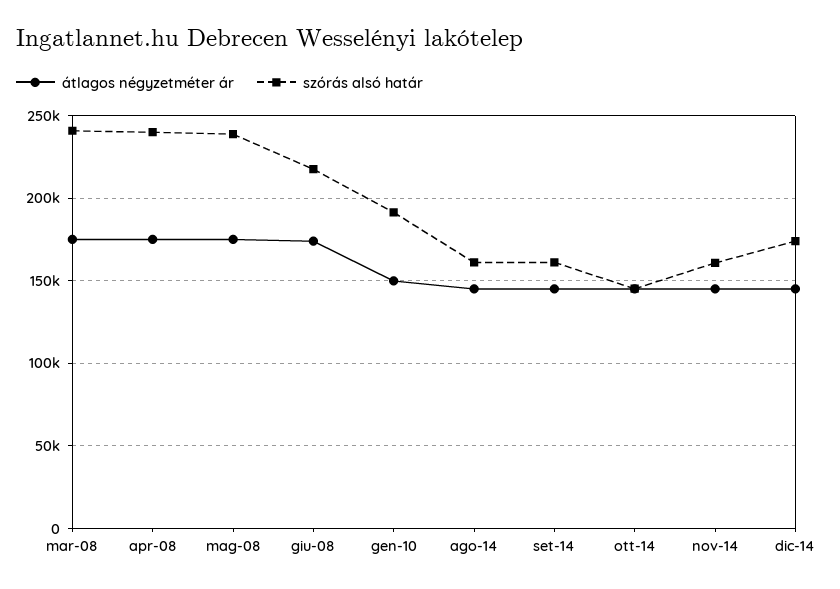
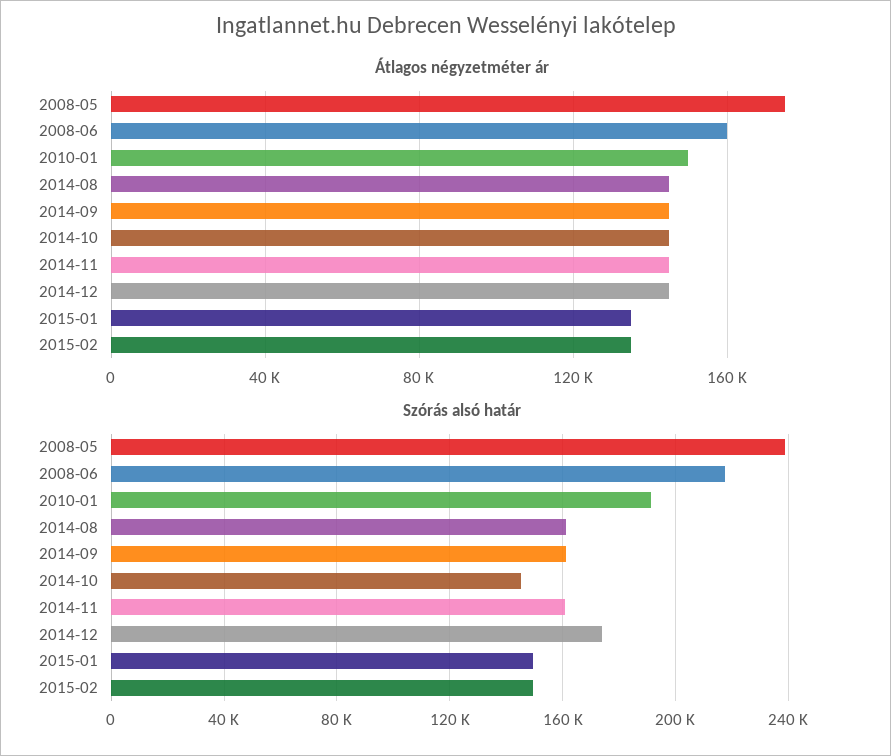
átlagos négyzetméter ár, mar-08: 175000 -> none
szórás alsó határ, mar-08: 240000 -> none
átlagos négyzetméter ár, apr-08: 175000 -> none
szórás alsó határ, apr-08: 240000 -> none
átlagos négyzetméter ár, giu-08: 175000 -> 160000
átlagos négyzetméter ár, 2015-01: none -> 135000
átlagos négyzetméter ár, 2015-02: none -> 135000
szórás alsó határ, 2015-01: none -> 150000
szórás alsó határ, 2015-02: none -> 150000

